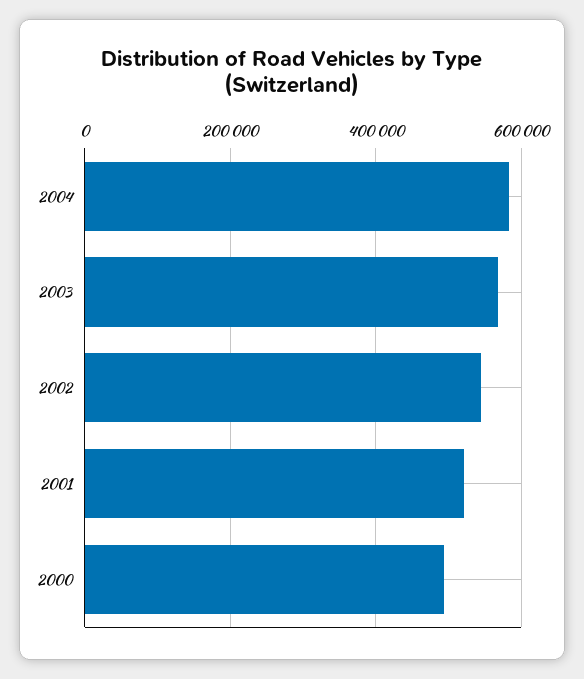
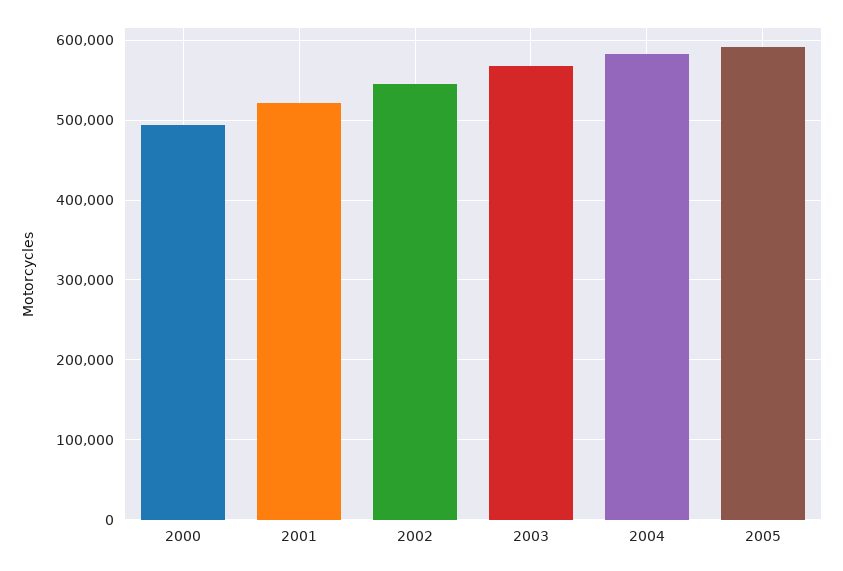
2005: none -> 590000

